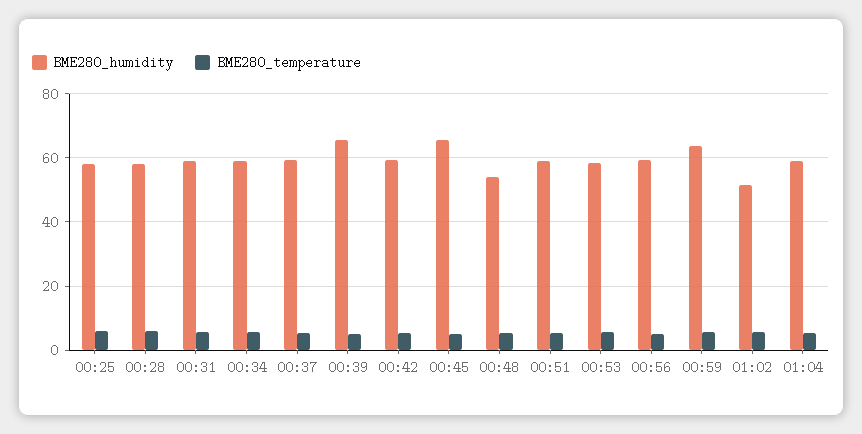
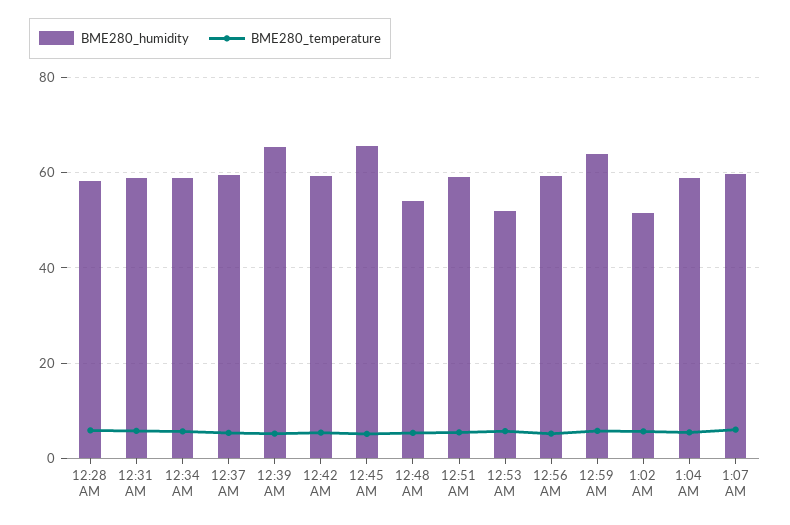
BME280_humidity, 00:25: 58 -> none
BME280_temperature, 00:25: 6 -> none
BME280_humidity, 00:53: 58 -> 52
BME280_humidity, 1:07 AM: none -> 60
BME280_temperature, 1:07 AM: none -> 6

